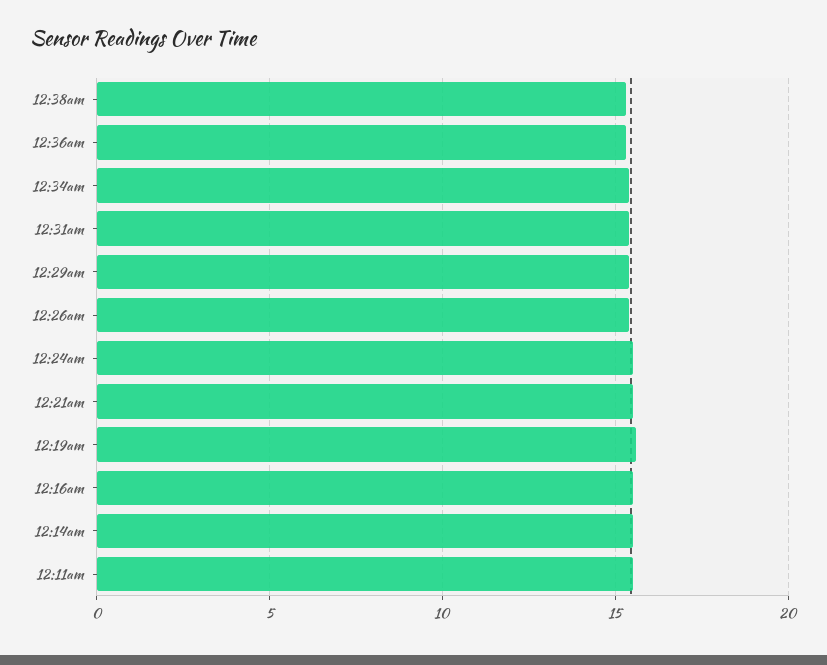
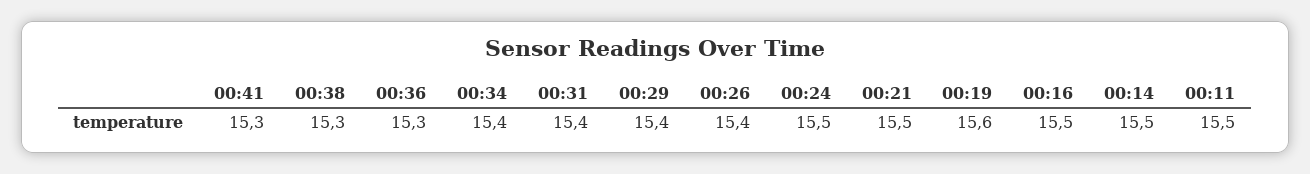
00:41: none -> 15.3

